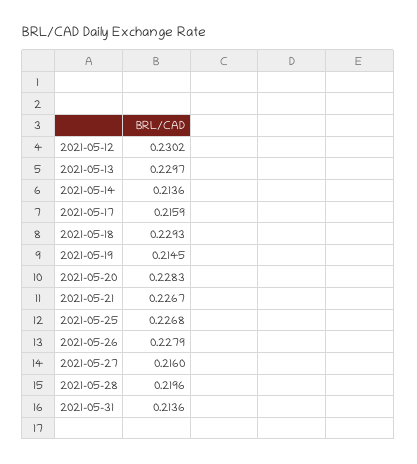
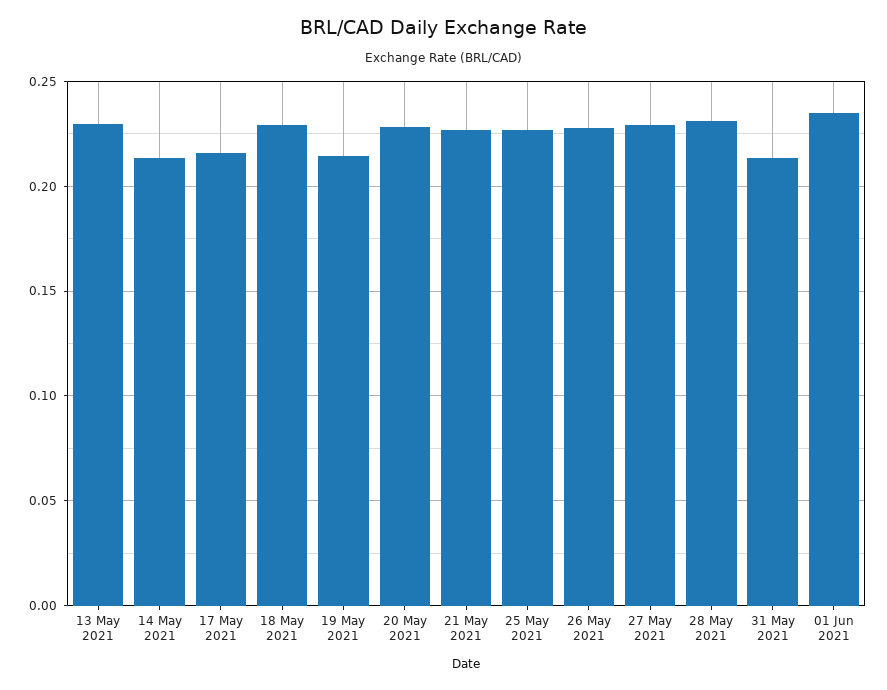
2021-05-12: 0.2302 -> none
2021-05-27: 0.216 -> 0.23
2021-05-28: 0.2196 -> 0.23
01 Jun 2021: none -> 0.235

